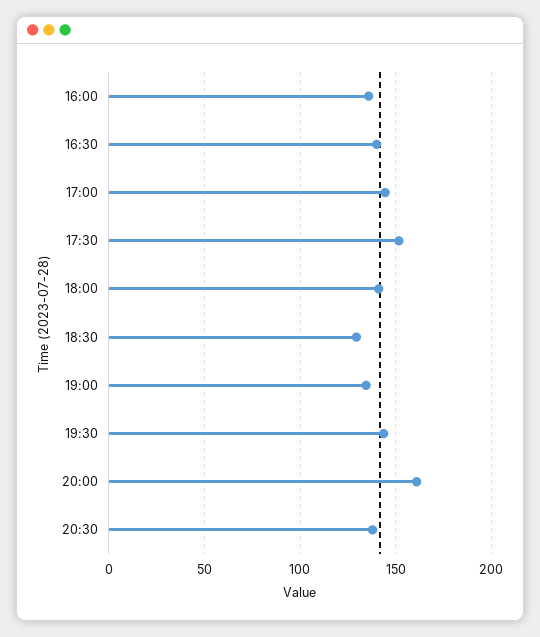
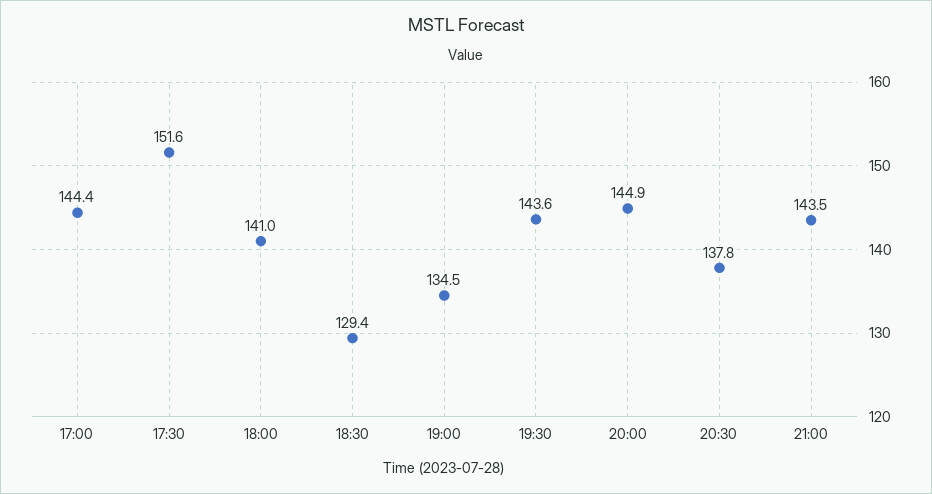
16:00: 135 -> none
16:30: 140 -> none
20:00: 160 -> 144.9
21:00: none -> 143.5

